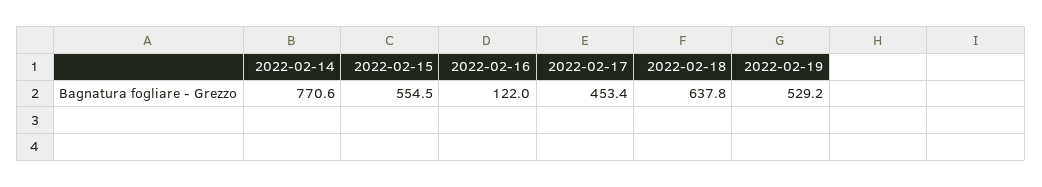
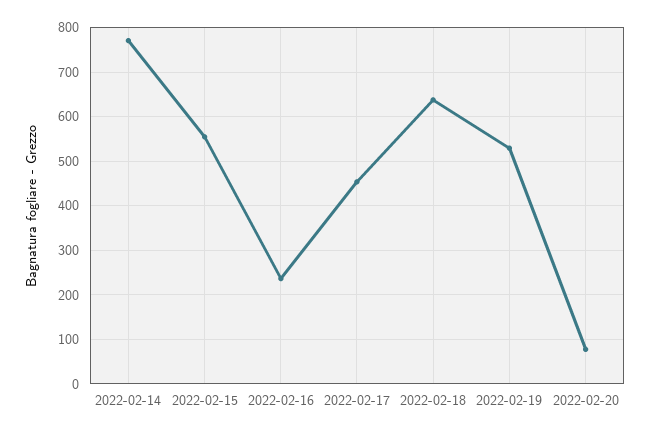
2022-02-16: 122 -> 240
2022-02-20: none -> 80

